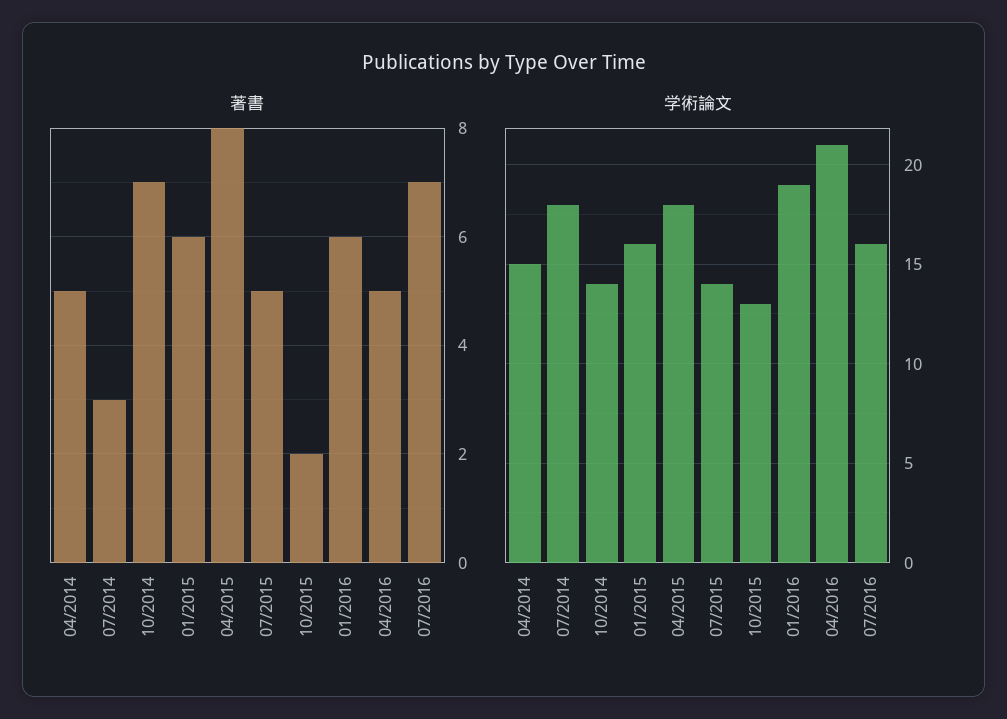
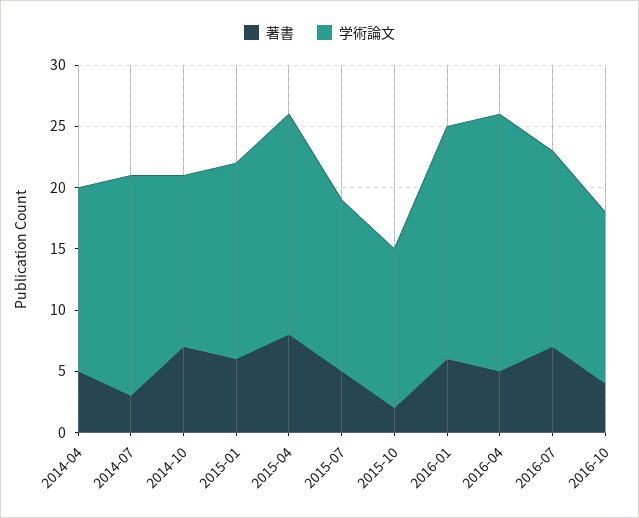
著書, 2016-10: none -> 4
学術論文, 2016-10: none -> 14

